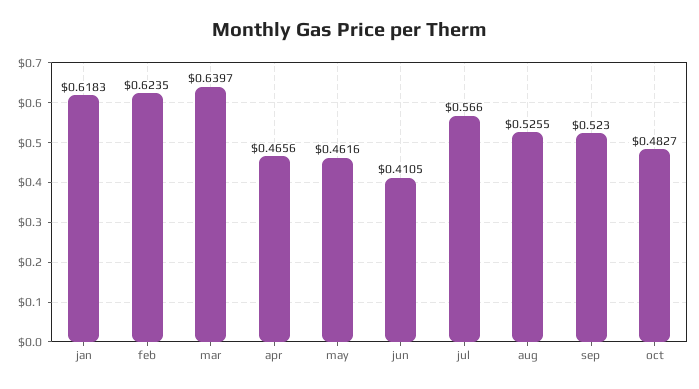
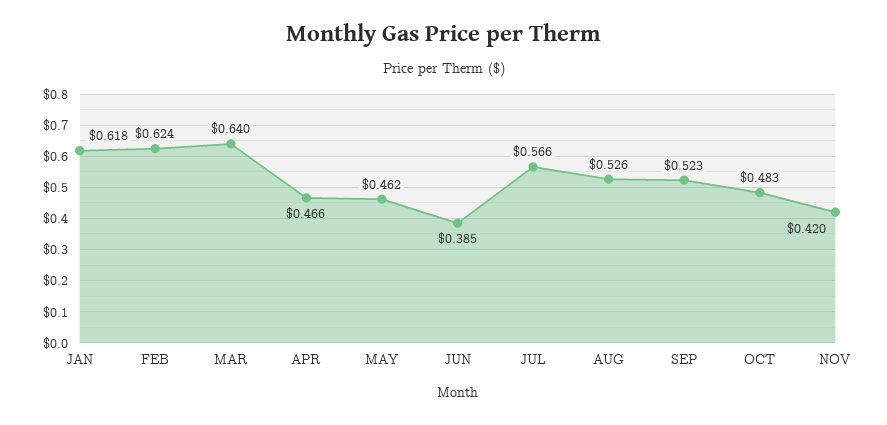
jun: 0.4105 -> 0.385
NOV: none -> 0.42

